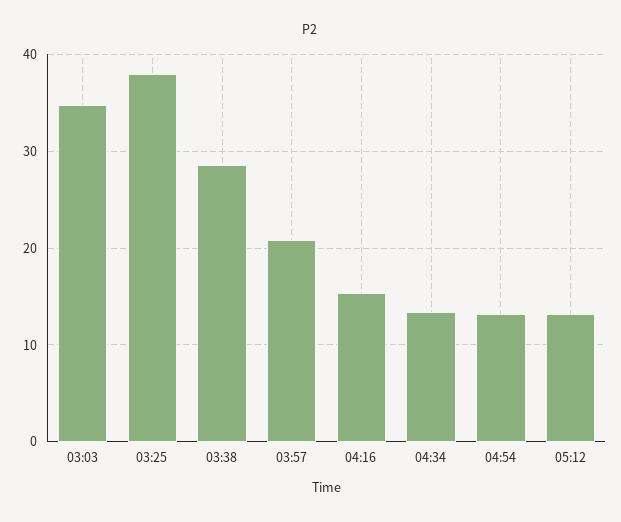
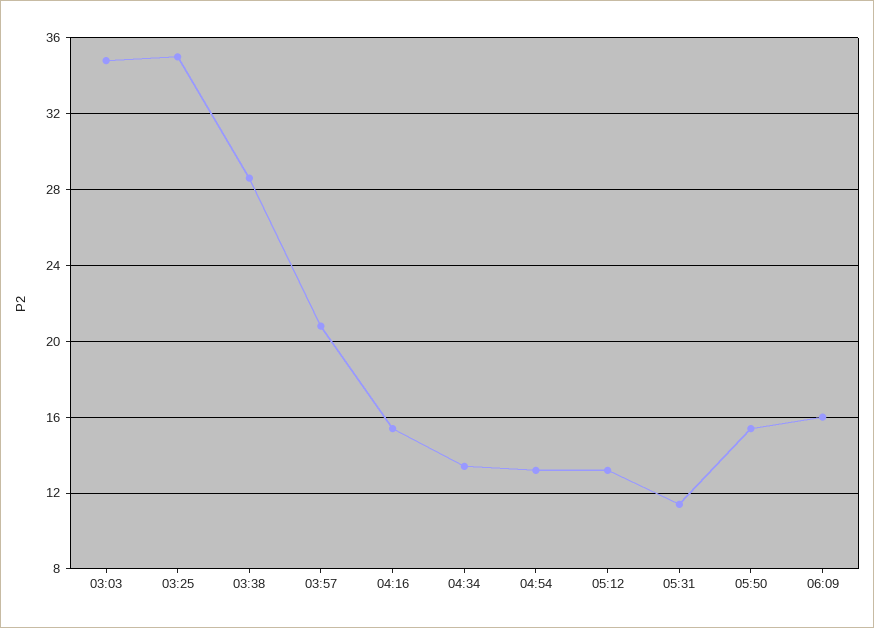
03:25: 38 -> 35
05:31: none -> 11.5
05:50: none -> 15.5
06:09: none -> 16

